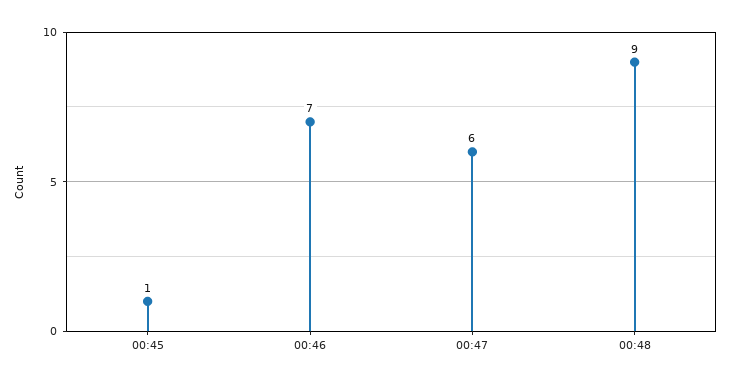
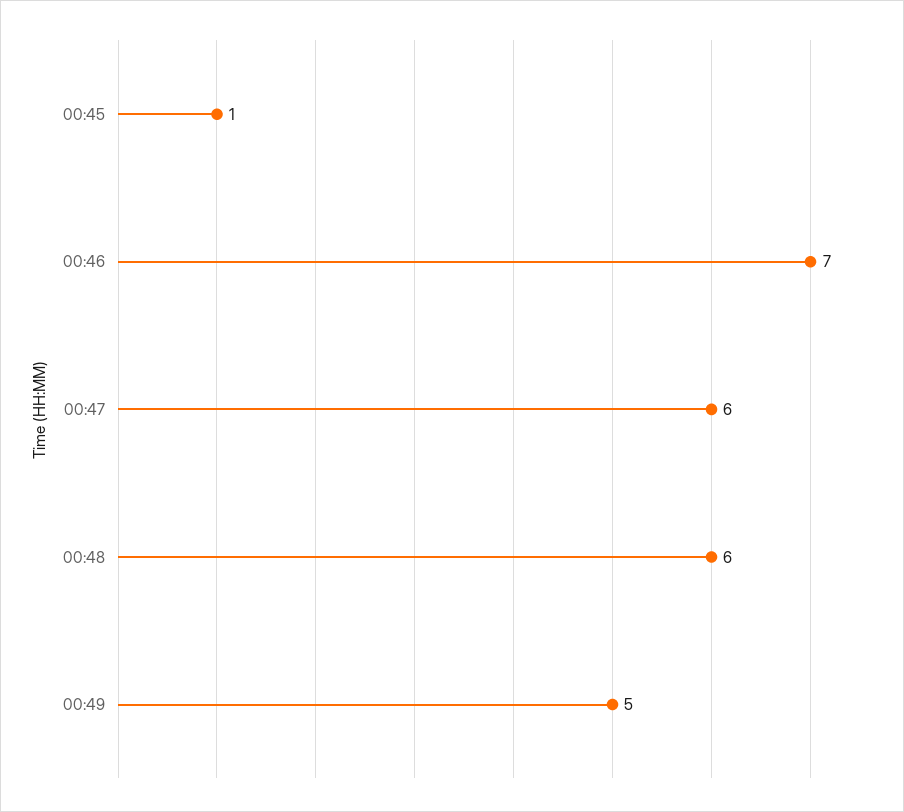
00:48: 9 -> 6
00:49: none -> 5

